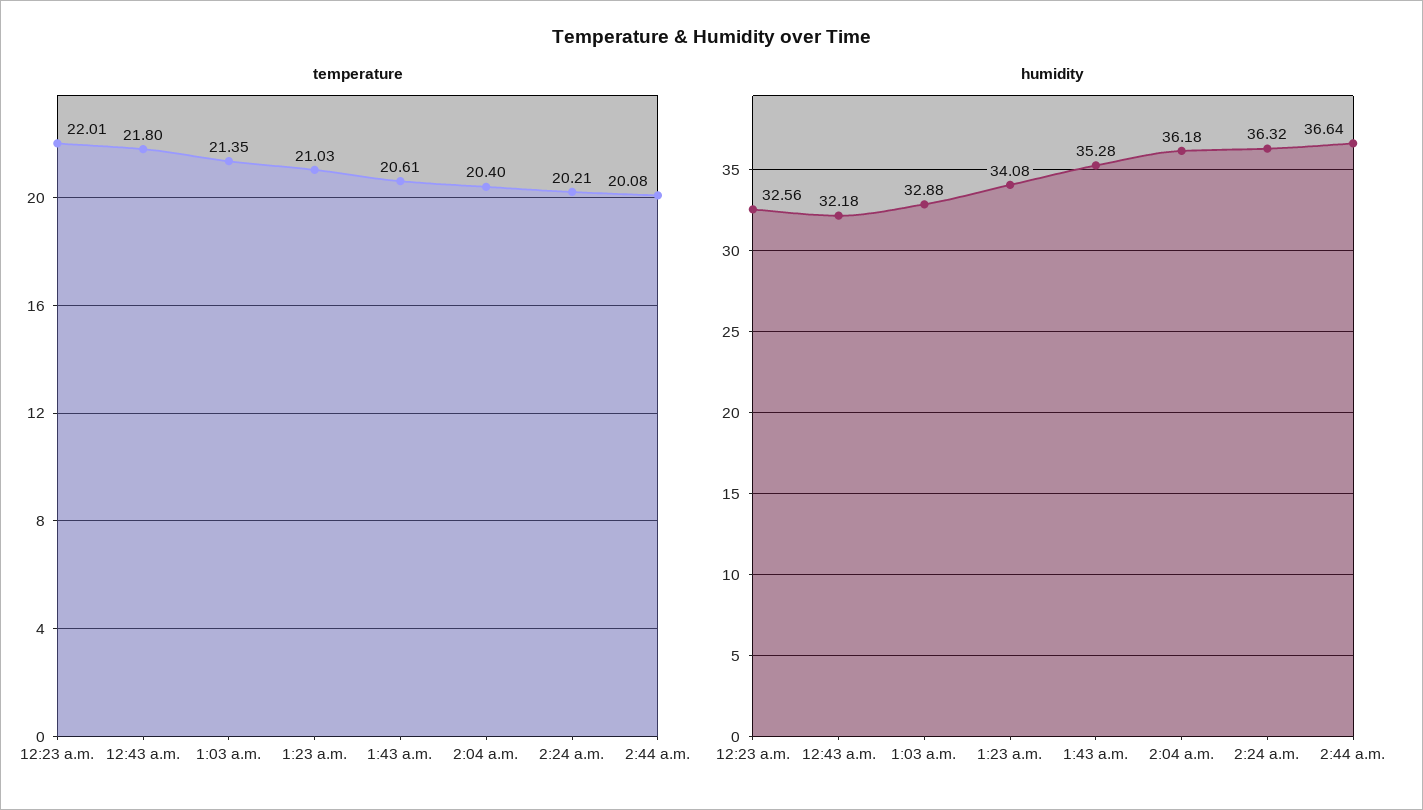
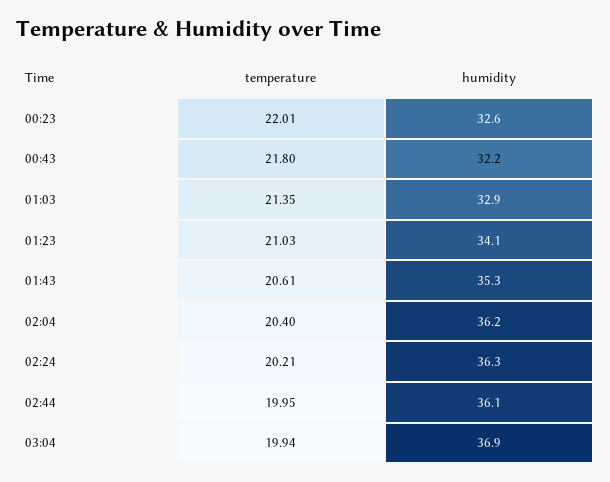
temperature, 2:44 a.m.: 20.08 -> 19.95
humidity, 2:44 a.m.: 36.64 -> 36.1
temperature, 03:04: none -> 19.94
humidity, 03:04: none -> 36.9

